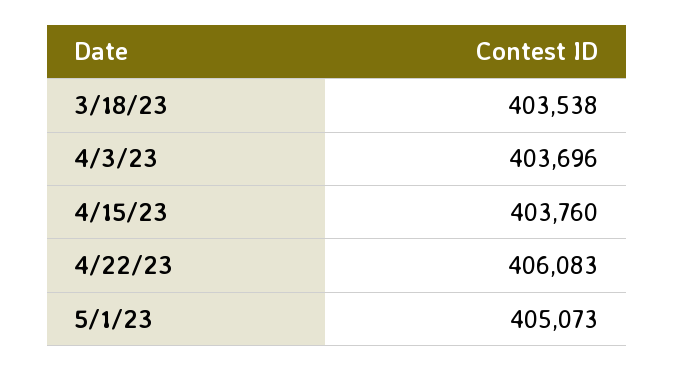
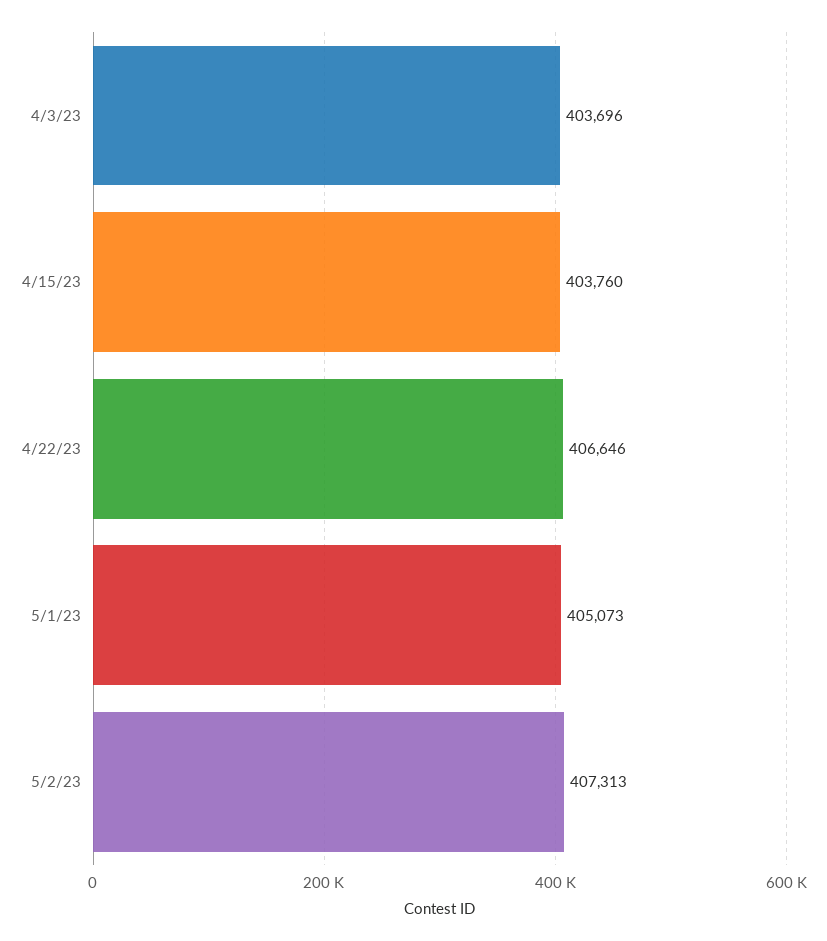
3/18/23: 403538 -> none
4/22/23: 406083 -> 406646
5/2/23: none -> 407313

